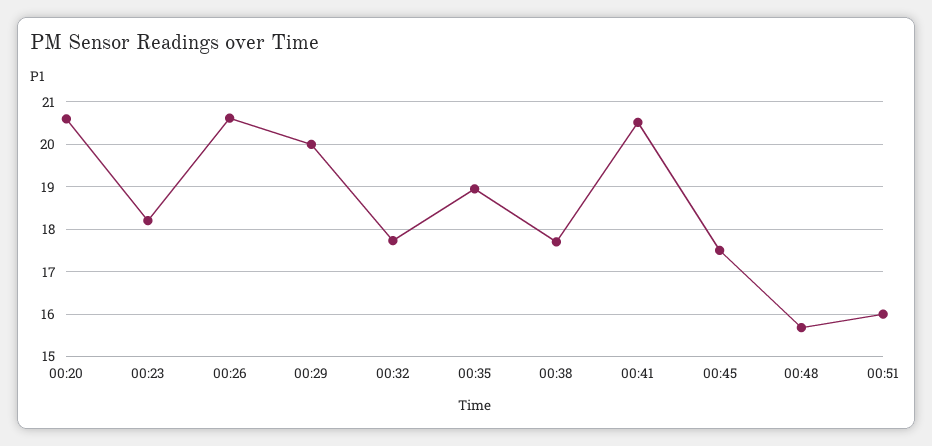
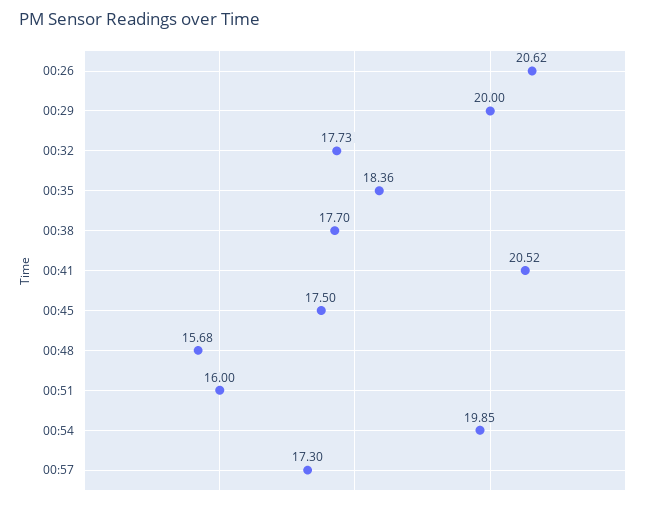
00:20: 20.6 -> none
00:23: 18.2 -> none
00:35: 19 -> 18.36
00:54: none -> 19.85
00:57: none -> 17.3

